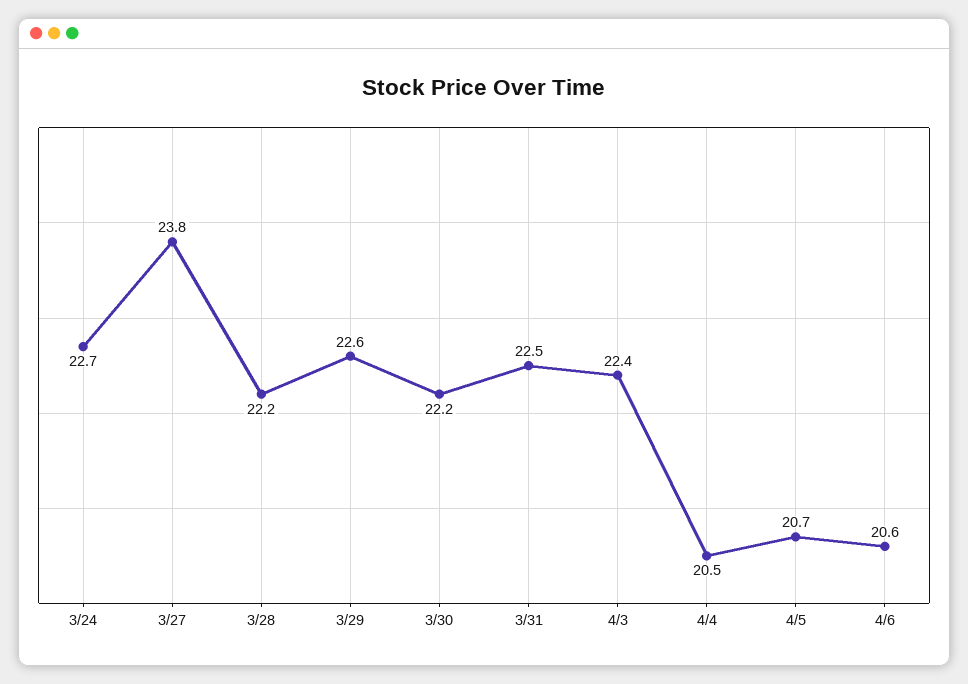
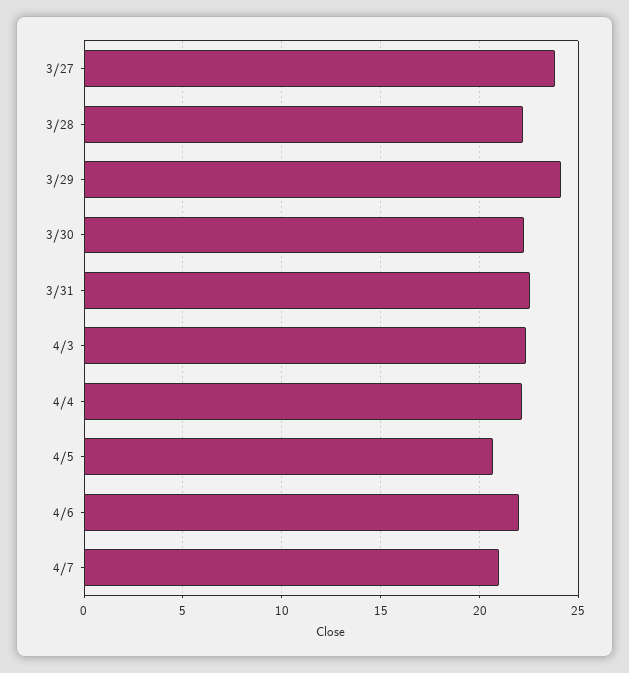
3/24: 22.7 -> none
3/29: 22.6 -> 24
4/4: 20.5 -> 22
4/6: 20.6 -> 22
4/7: none -> 21

